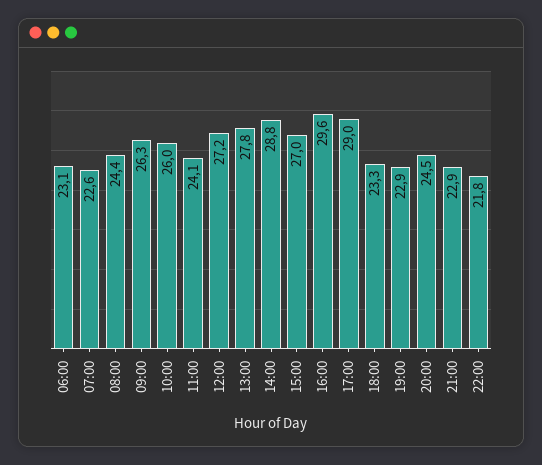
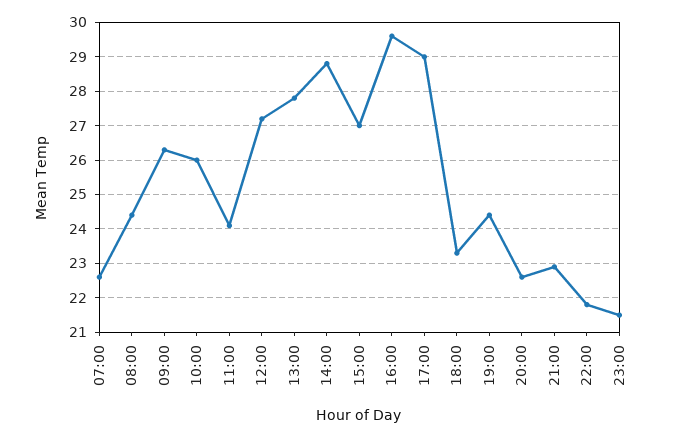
06:00: 23.1 -> none
19:00: 22.9 -> 24.5
20:00: 24.5 -> 22.5
23:00: none -> 21.5

